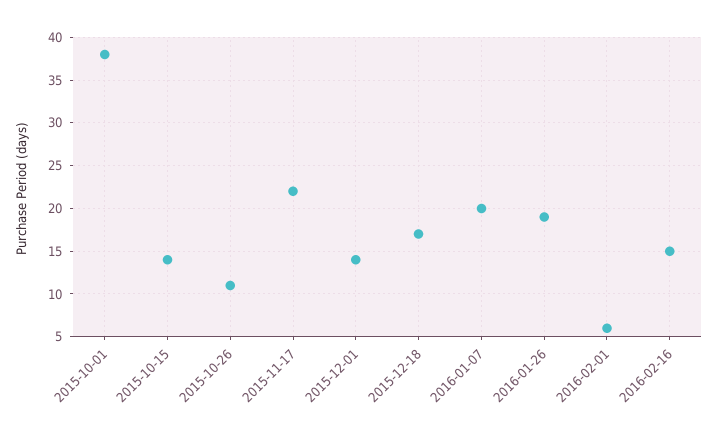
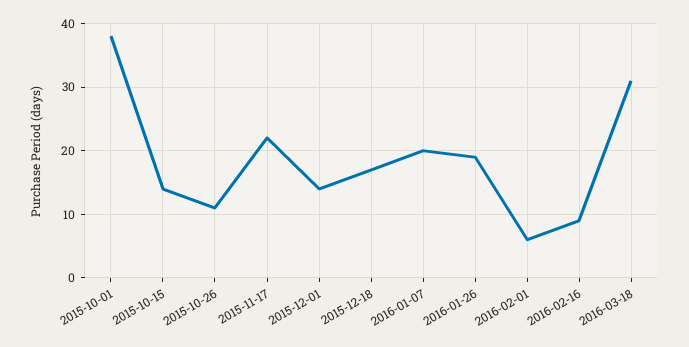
2016-02-16: 15 -> 9
2016-03-18: none -> 31

